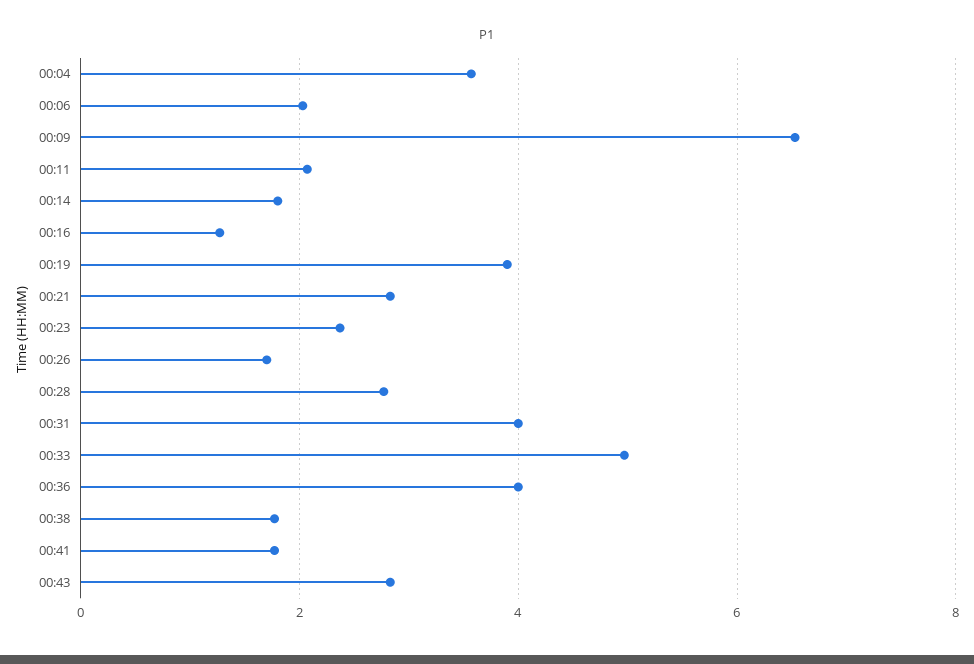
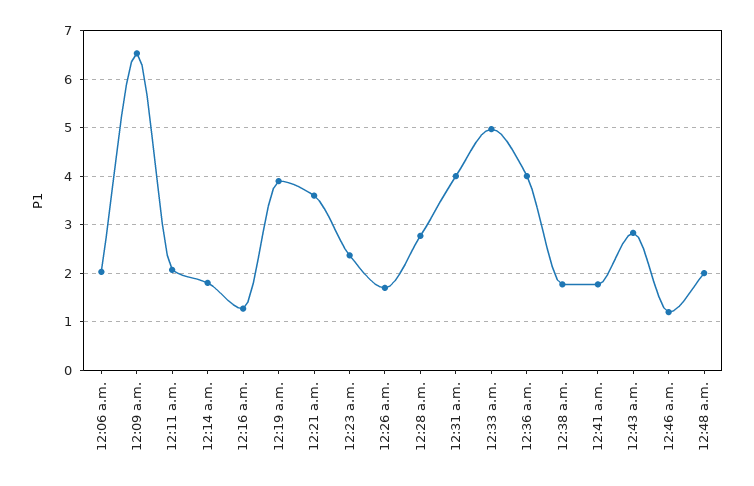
00:04: 3.6 -> none
00:21: 2.8 -> 3.6
12:46 a.m.: none -> 1.2
12:48 a.m.: none -> 2

